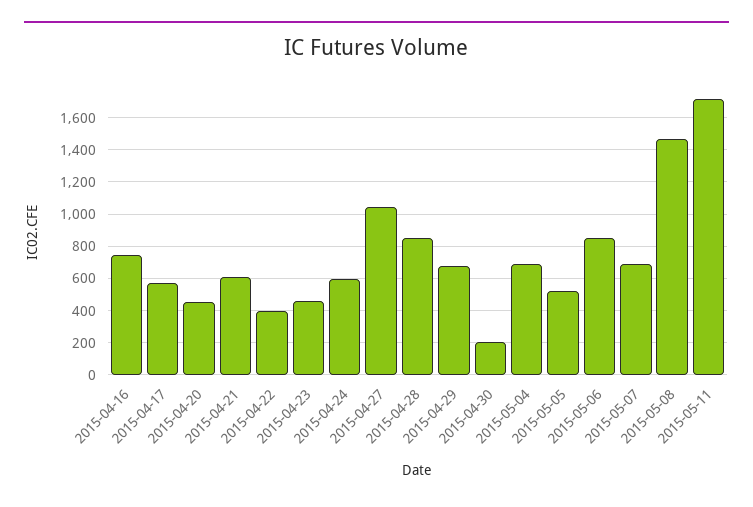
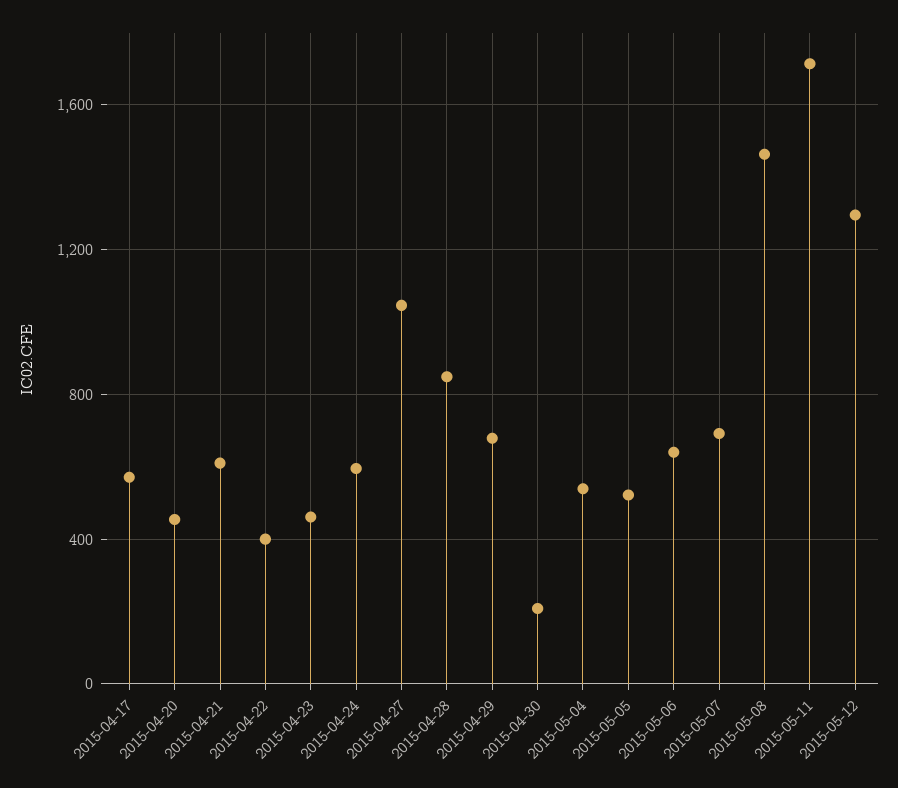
2015-04-16: 750 -> none
2015-05-04: 700 -> 550
2015-05-06: 850 -> 650
2015-05-12: none -> 1300

